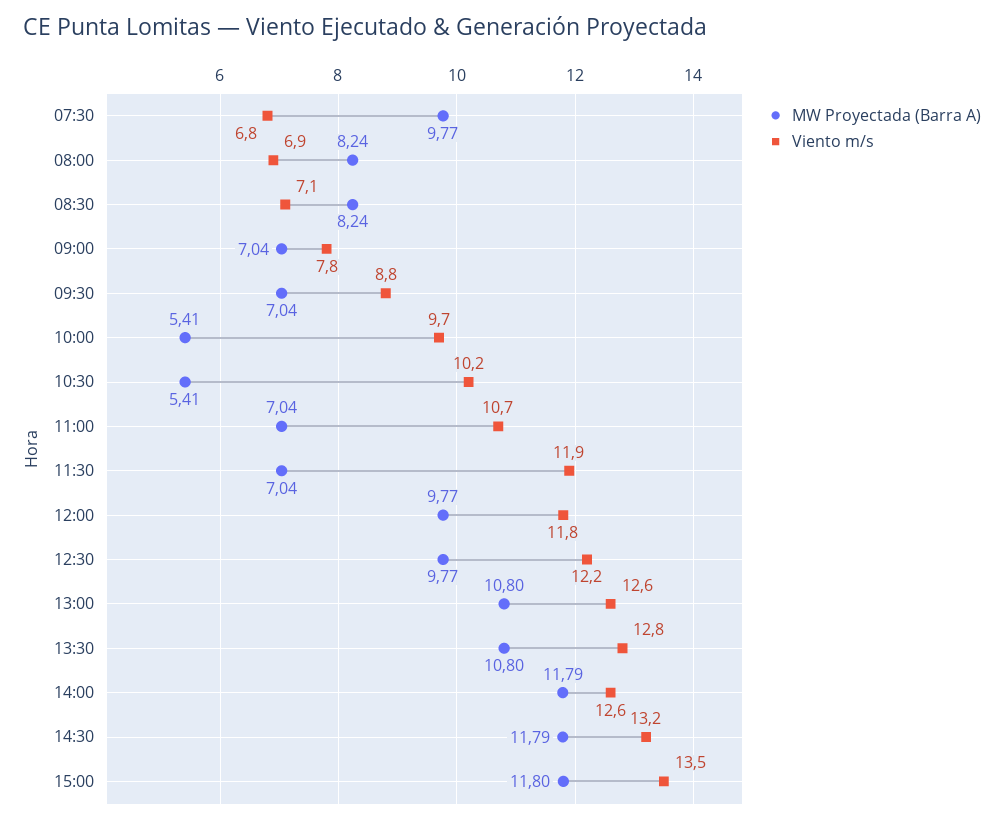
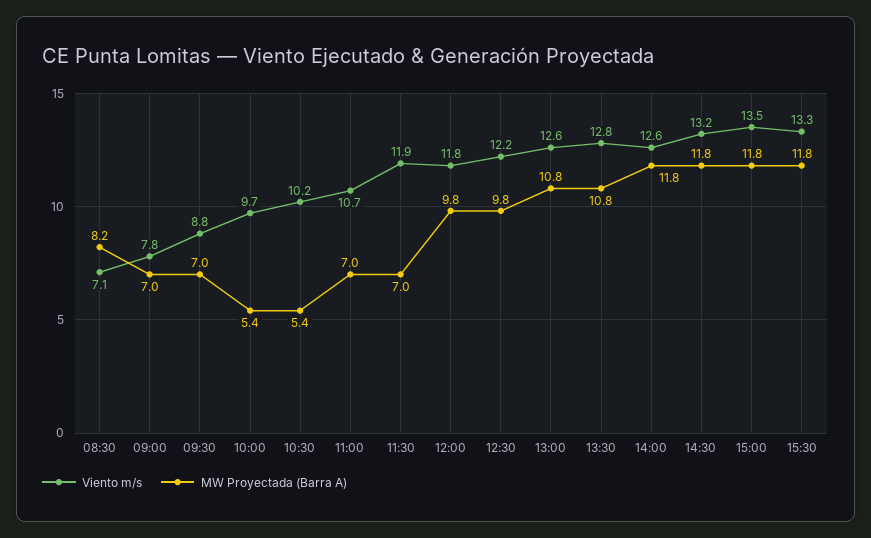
MW Proyectada (Barra A), 07:30: 9.77 -> none
Viento m/s, 07:30: 6.8 -> none
MW Proyectada (Barra A), 08:00: 8.24 -> none
Viento m/s, 08:00: 6.9 -> none
Viento m/s, 15:30: none -> 13.3
MW Proyectada (Barra A), 15:30: none -> 11.8

